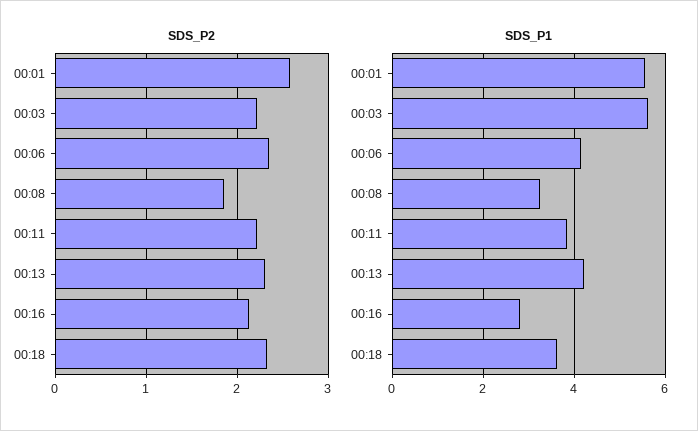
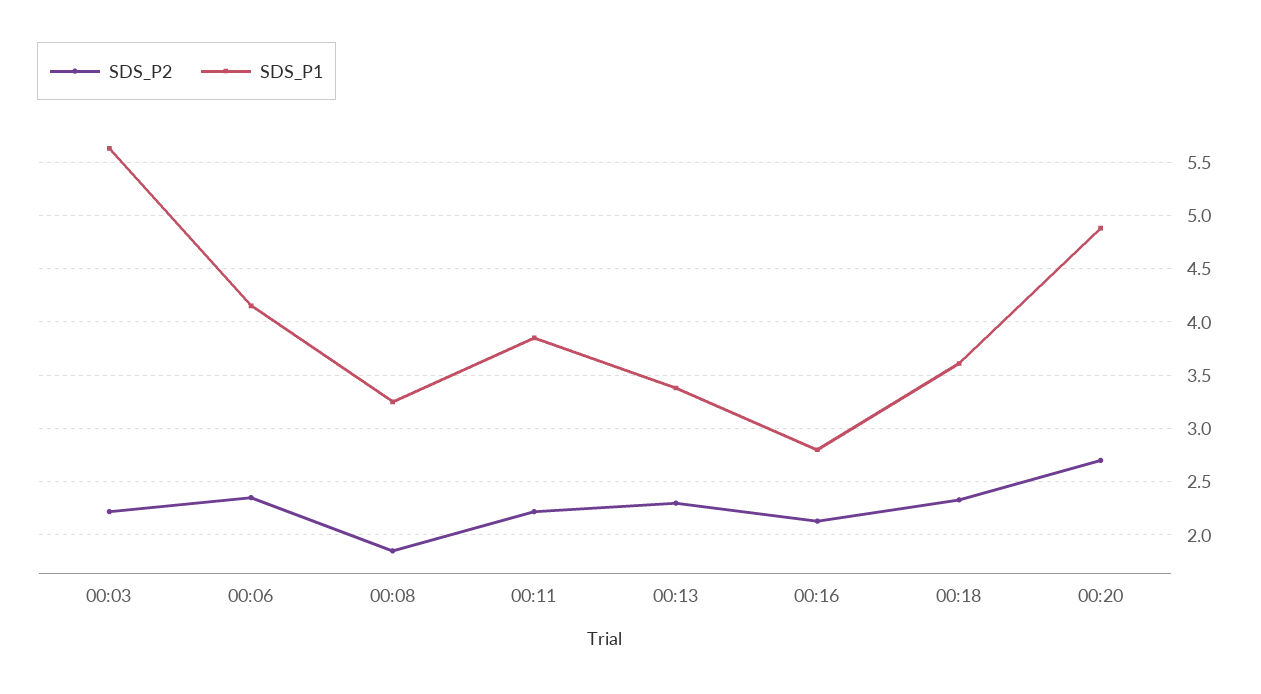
SDS_P2, 00:01: 2.6 -> none
SDS_P1, 00:01: 5.6 -> none
SDS_P1, 00:13: 4.2 -> 3.4
SDS_P2, 00:20: none -> 2.7
SDS_P1, 00:20: none -> 4.9

